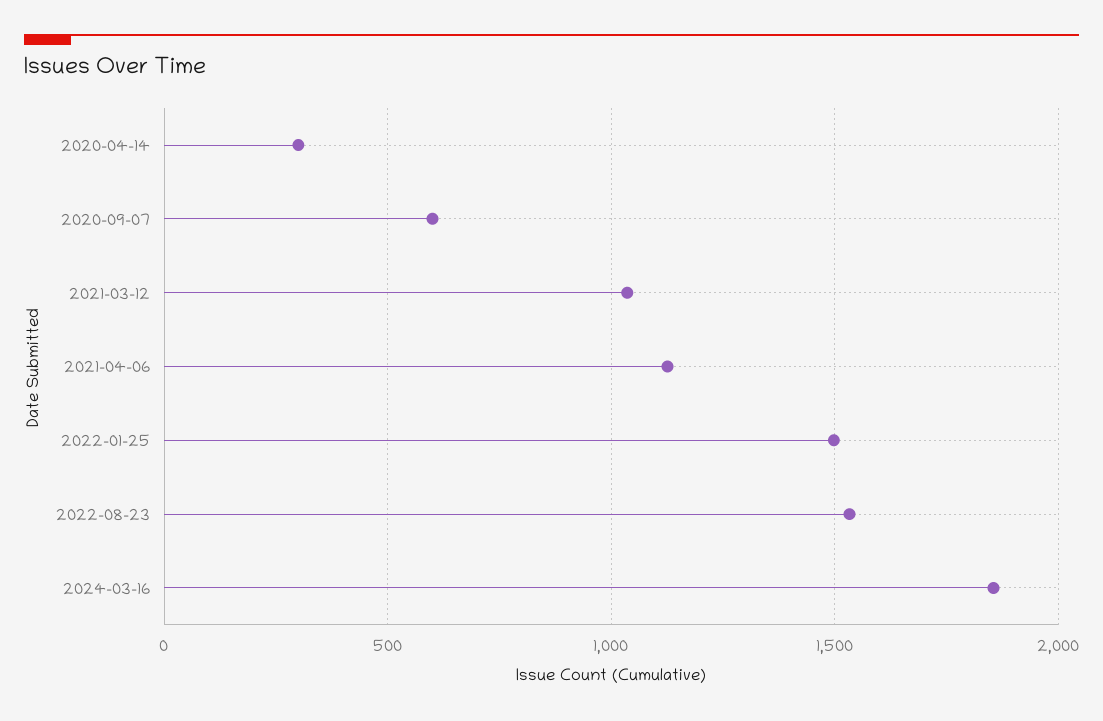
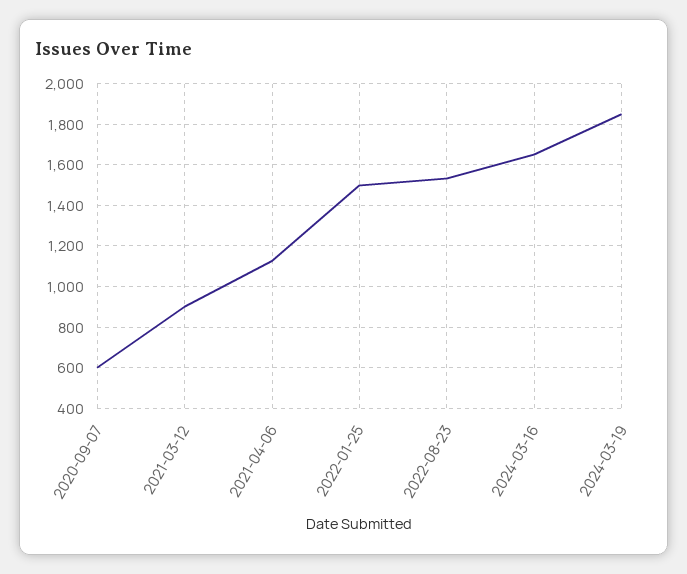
2020-04-14: 300 -> none
2021-03-12: 1050 -> 900
2024-03-16: 1850 -> 1650
2024-03-19: none -> 1850

